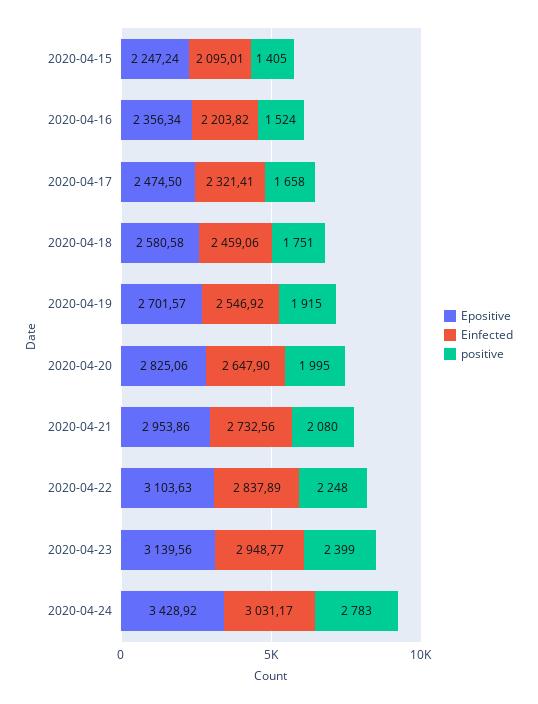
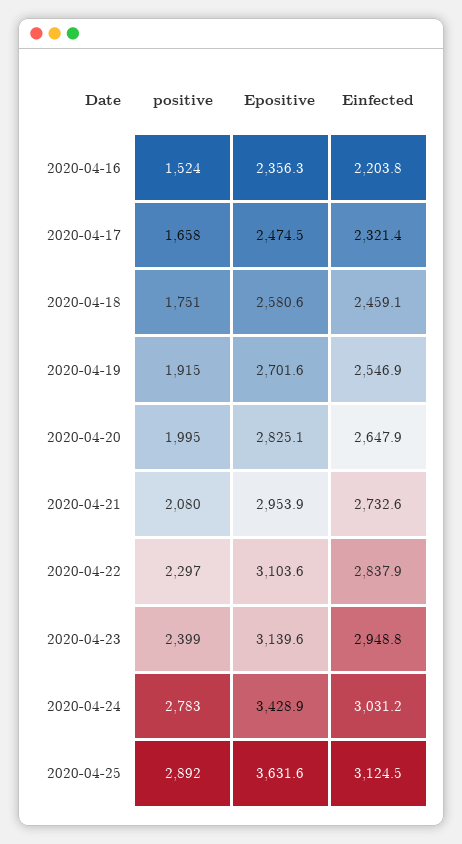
Epositive, 2020-04-15: 2247.24 -> none
Einfected, 2020-04-15: 2095.01 -> none
positive, 2020-04-15: 1405 -> none
positive, 2020-04-22: 2248 -> 2297
positive, 2020-04-25: none -> 2892
Epositive, 2020-04-25: none -> 3631.6
Einfected, 2020-04-25: none -> 3124.5

